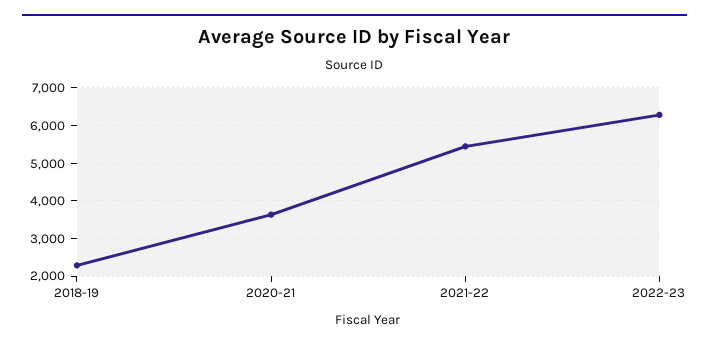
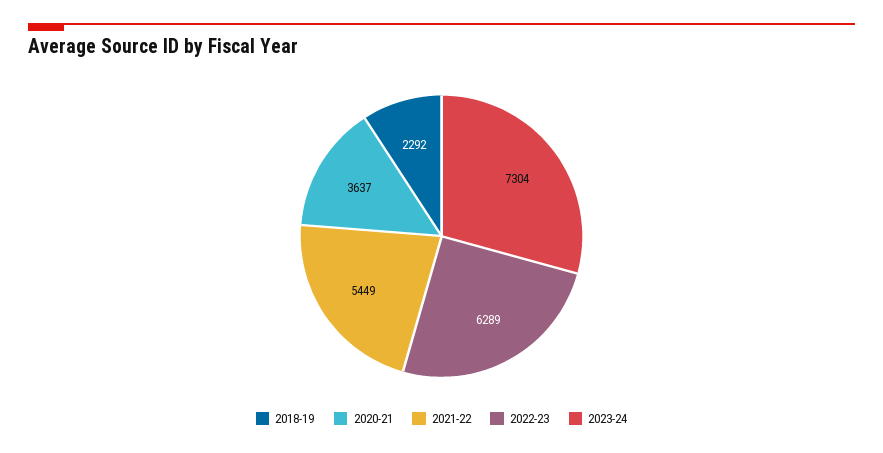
2023-24: none -> 7304

